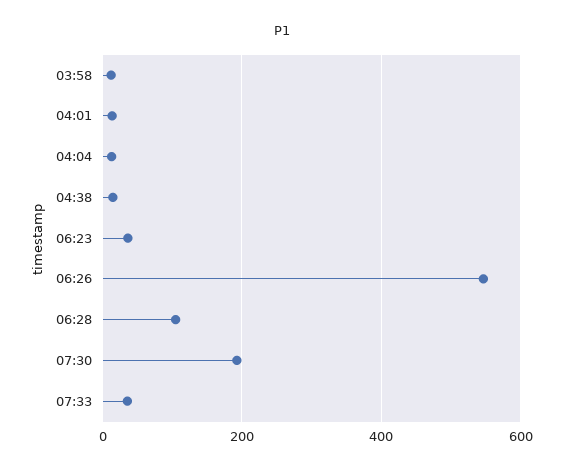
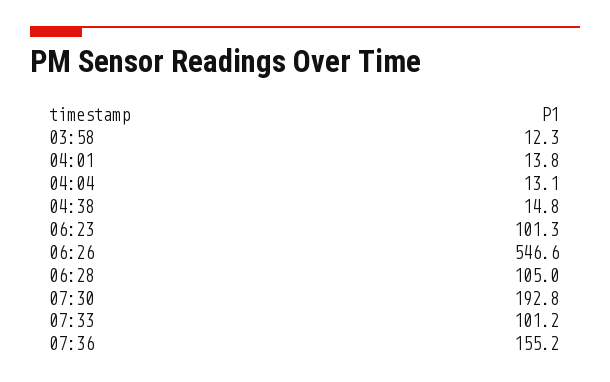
06:23: 40 -> 101.3
07:33: 40 -> 101.2
07:36: none -> 155.2

